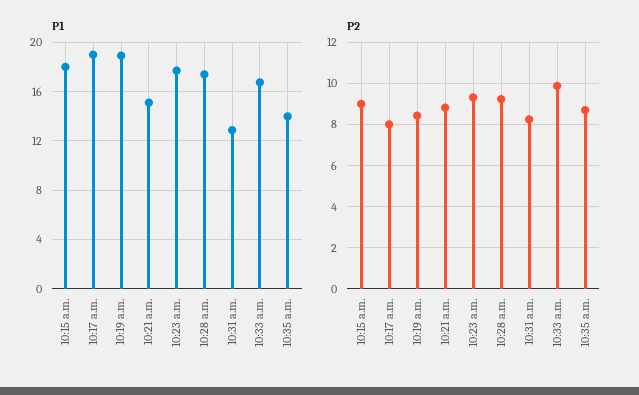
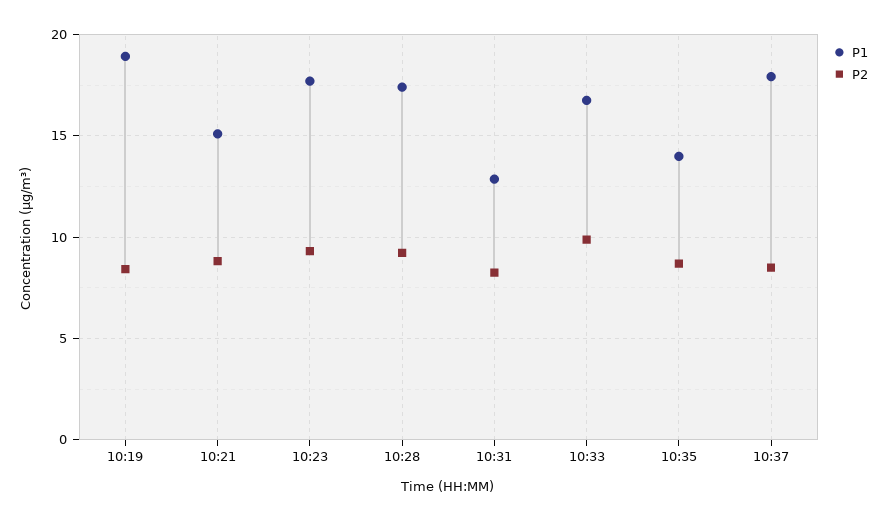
P1, 10:15 a.m.: 18 -> none
P1, 10:17 a.m.: 19 -> none
P2, 10:15 a.m.: 9 -> none
P2, 10:17 a.m.: 8 -> none
P1, 10:37: none -> 18
P2, 10:37: none -> 8.5

